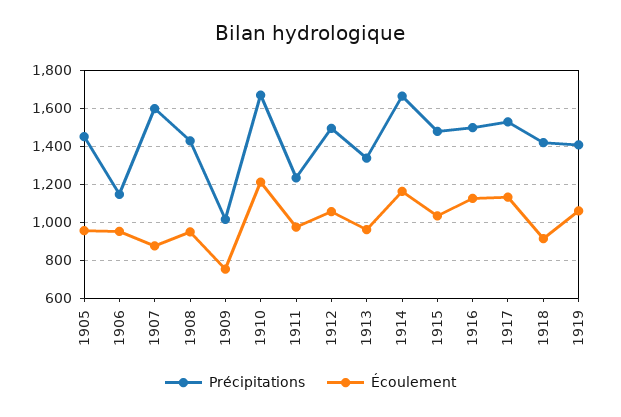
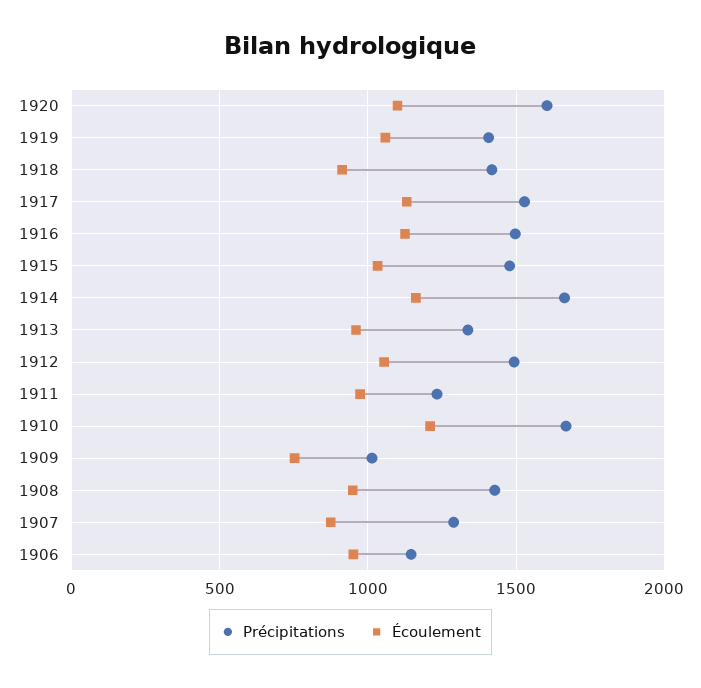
Précipitations, 1905: 1450 -> none
Écoulement, 1905: 950 -> none
Précipitations, 1907: 1600 -> 1300
Précipitations, 1920: none -> 1600
Écoulement, 1920: none -> 1100

